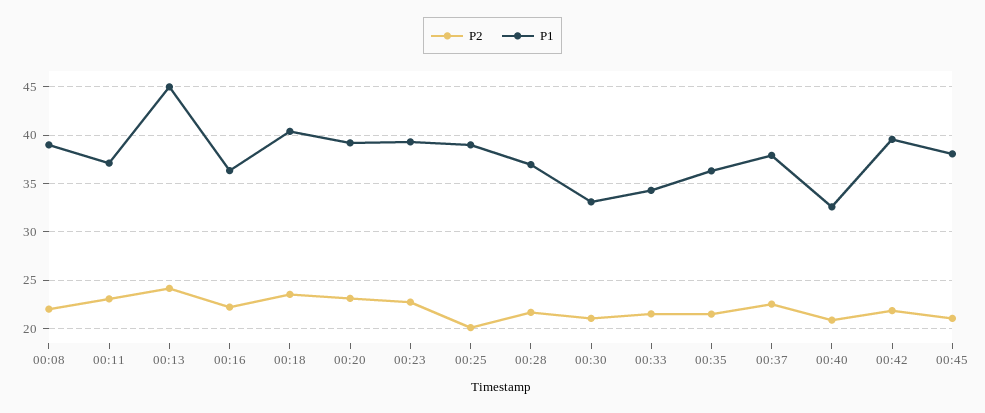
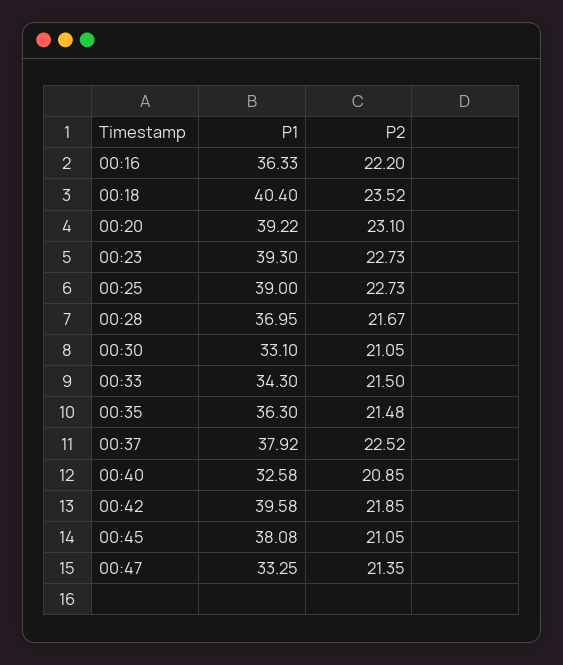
P2, 00:08: 22 -> none
P1, 00:08: 39 -> none
P2, 00:11: 23 -> none
P1, 00:11: 37 -> none
P2, 00:13: 24 -> none
P1, 00:13: 45 -> none
P2, 00:25: 20 -> 22.73
P1, 00:47: none -> 33.25
P2, 00:47: none -> 21.35

